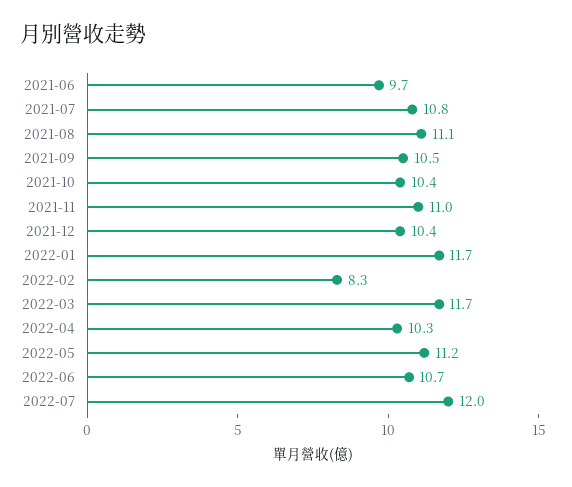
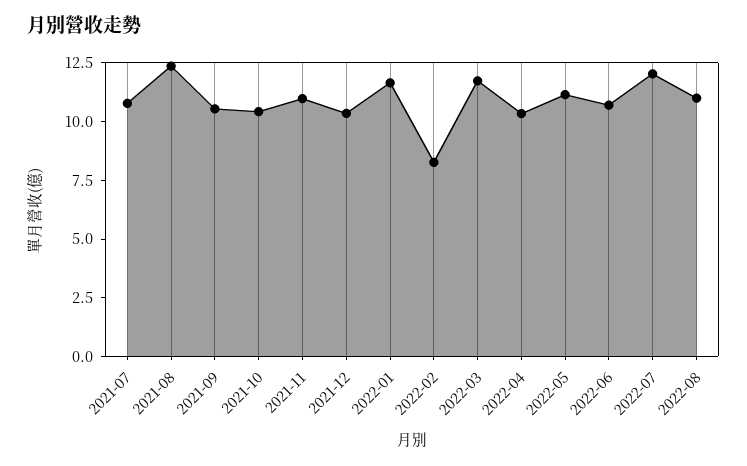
2021-06: 9.7 -> none
2021-08: 11.1 -> 12.5
2022-08: none -> 11

